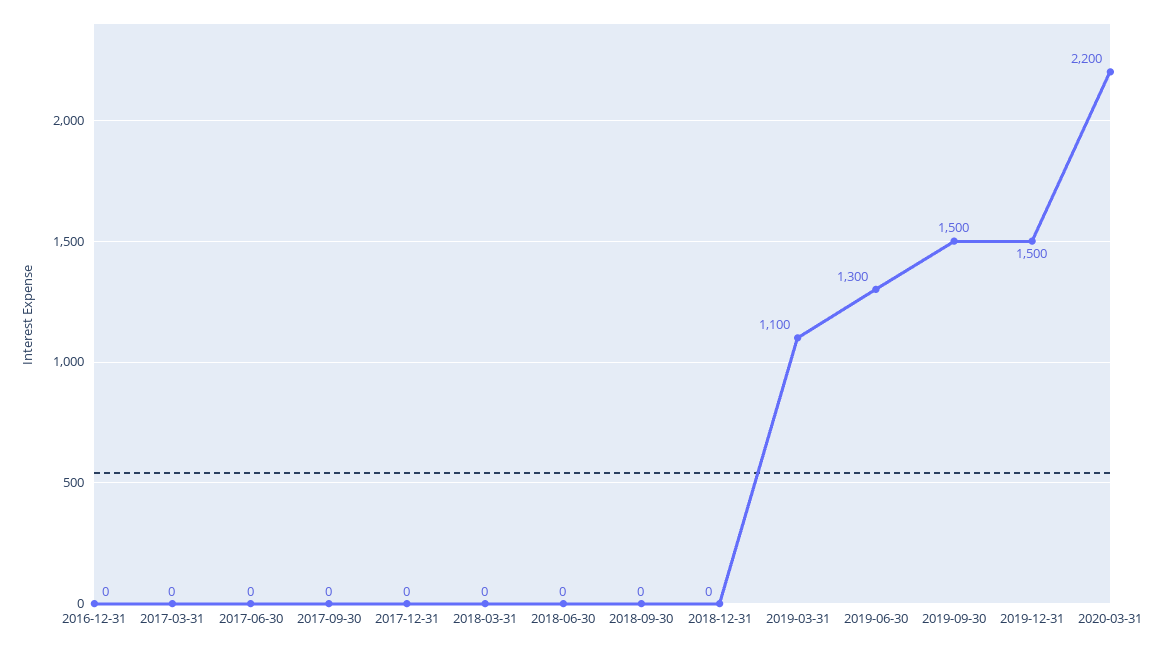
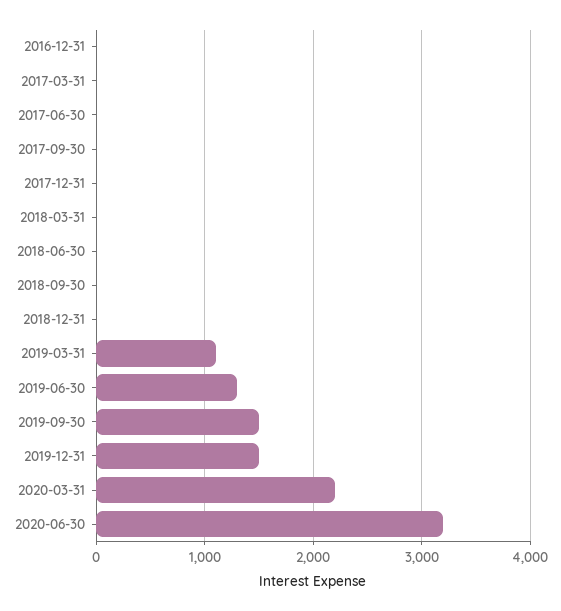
2020-06-30: none -> 3200

